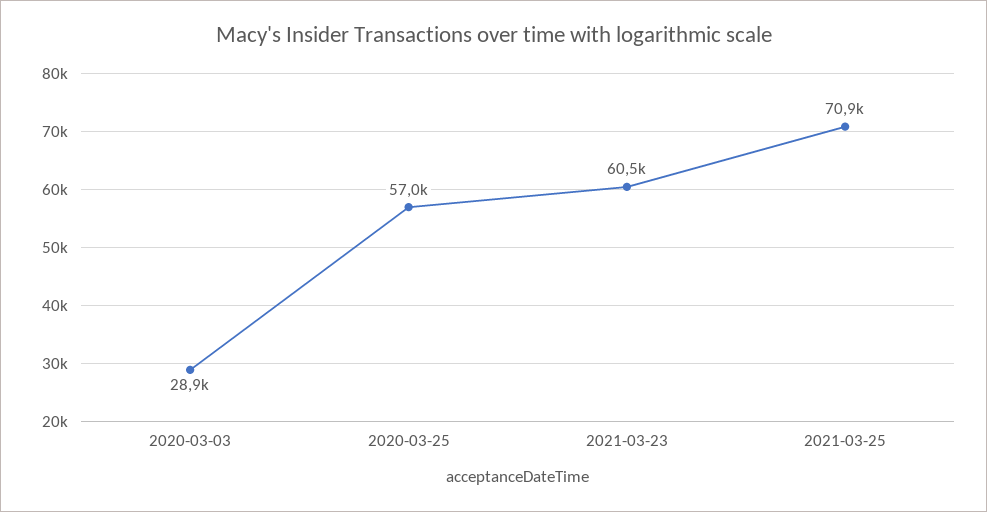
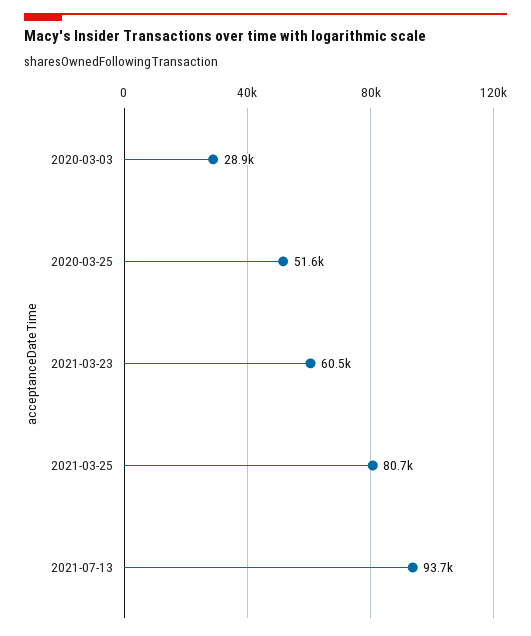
2020-03-25: 57000 -> 51600
2021-03-25: 70900 -> 80700
2021-07-13: none -> 93700

